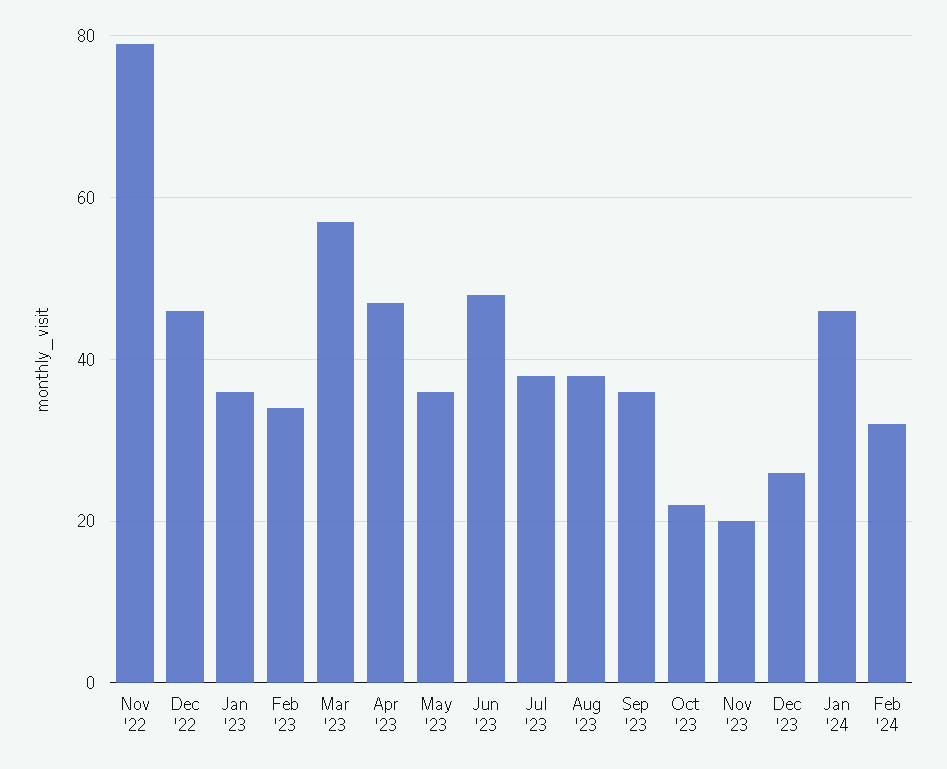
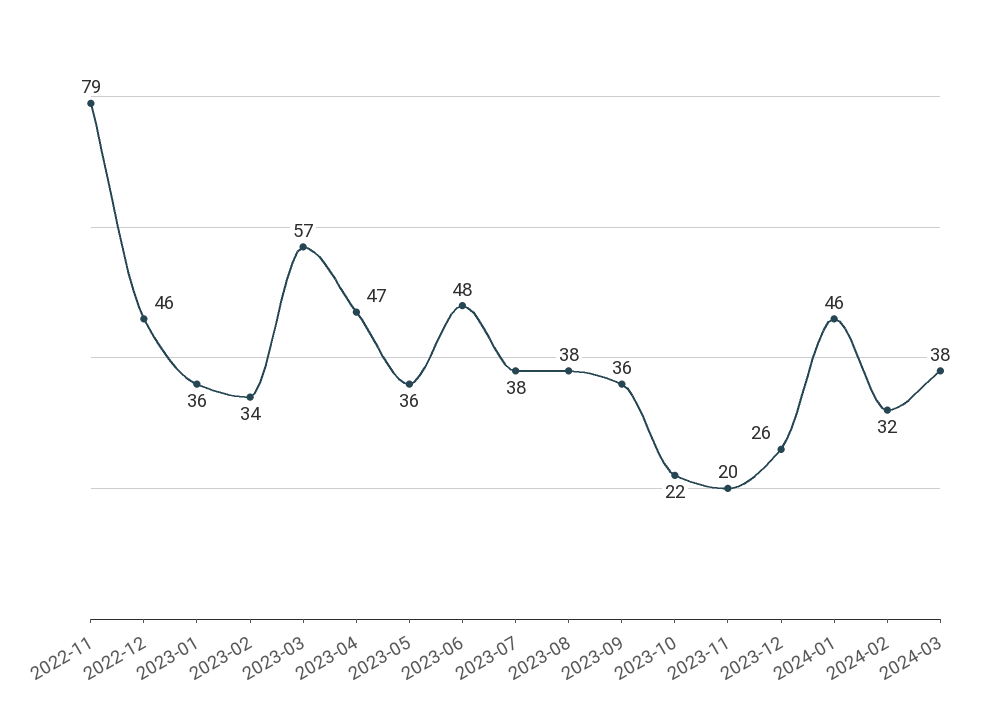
2024-03: none -> 38

